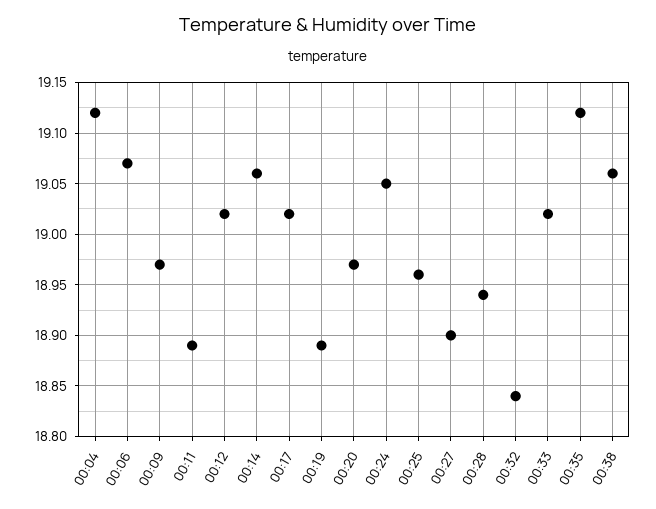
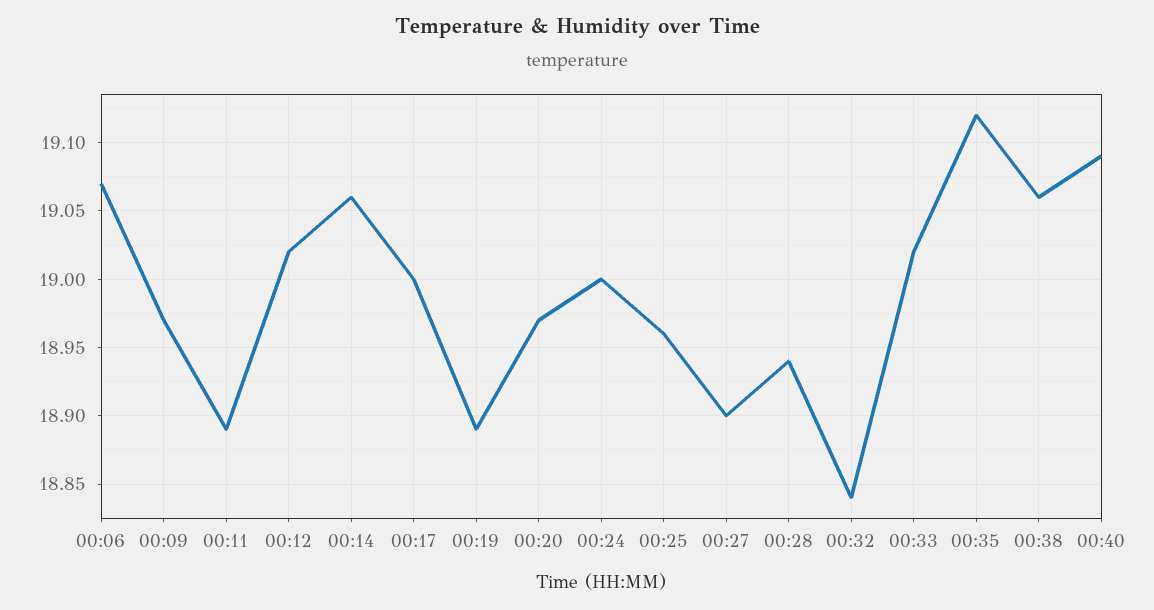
00:04: 19.12 -> none
00:17: 19.02 -> 19
00:24: 19.05 -> 19
00:40: none -> 19.09

